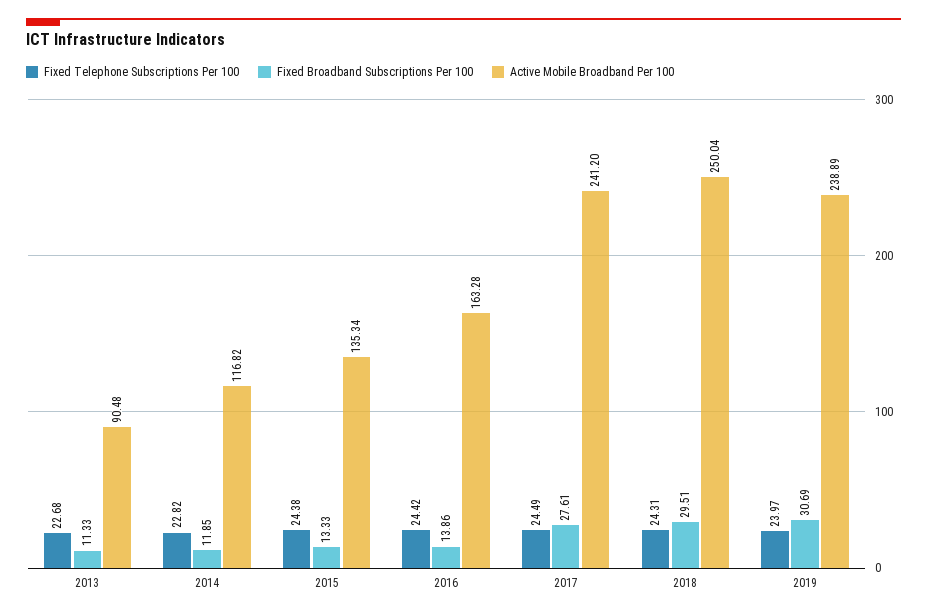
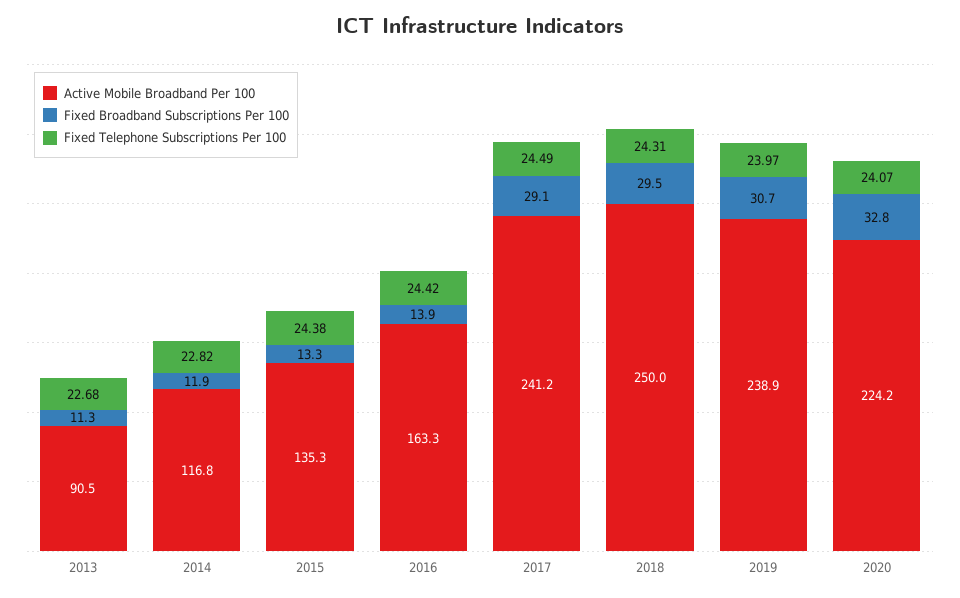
Fixed Broadband Subscriptions Per 100, 2017: 27.61 -> 29.1
Active Mobile Broadband Per 100, 2020: none -> 224.2
Fixed Broadband Subscriptions Per 100, 2020: none -> 32.8
Fixed Telephone Subscriptions Per 100, 2020: none -> 24.07

